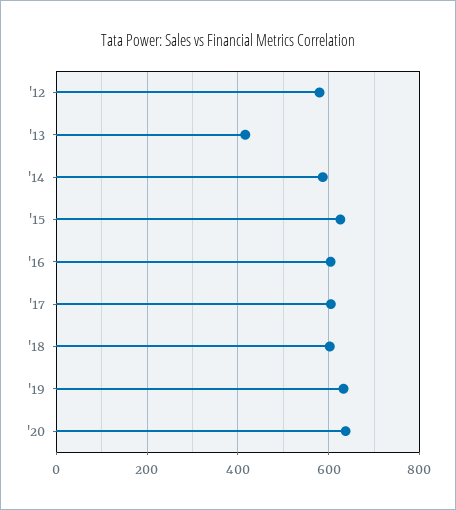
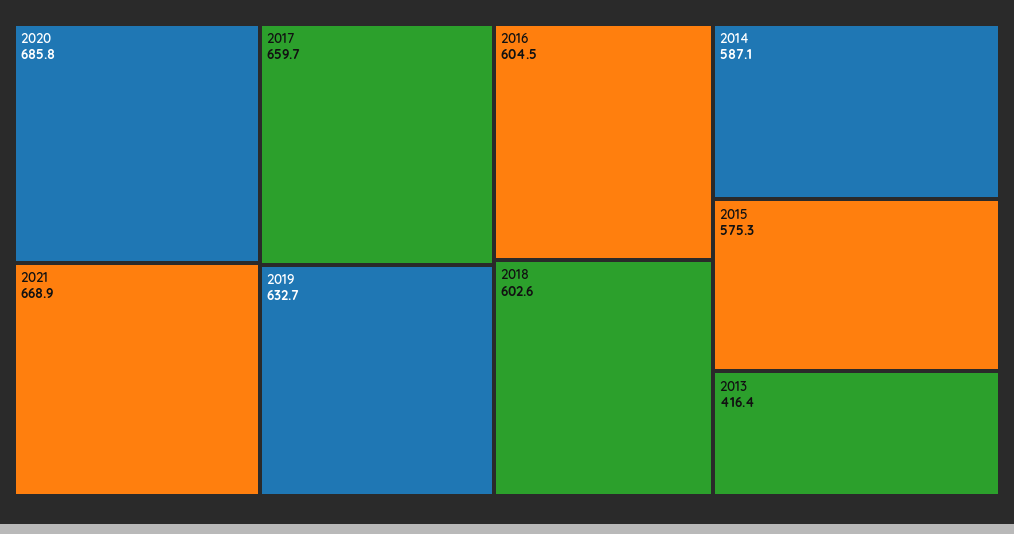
'12: 580 -> none
'15: 620 -> 575.3
'17: 600 -> 659.7
'20: 640 -> 685.8
2021: none -> 668.9

